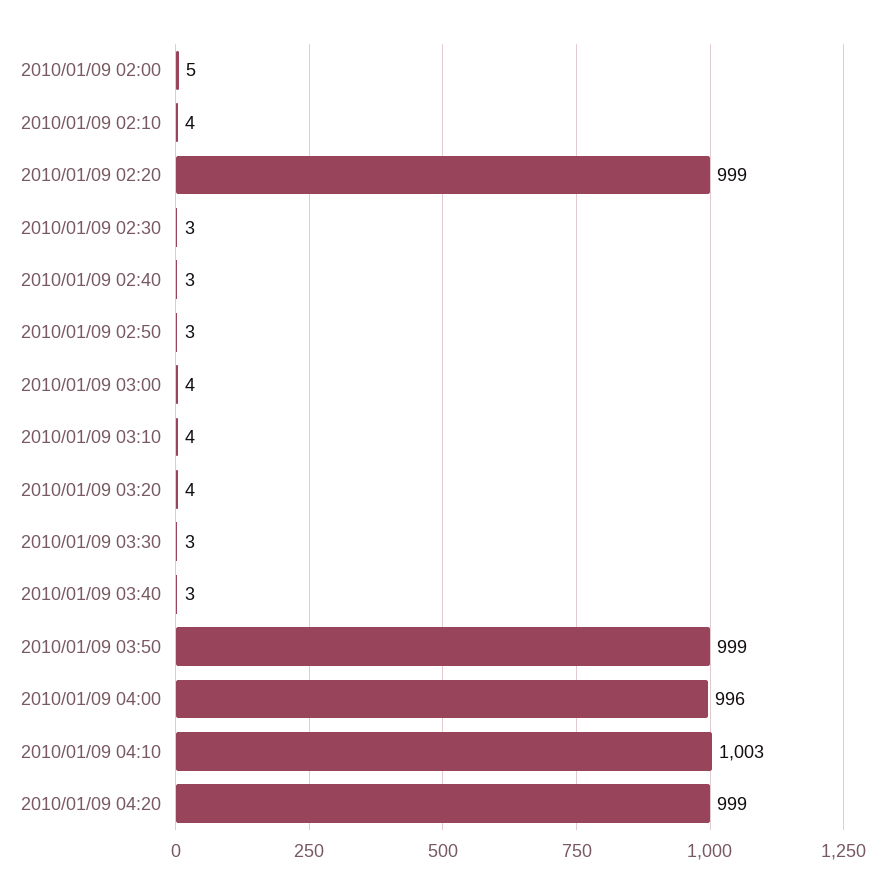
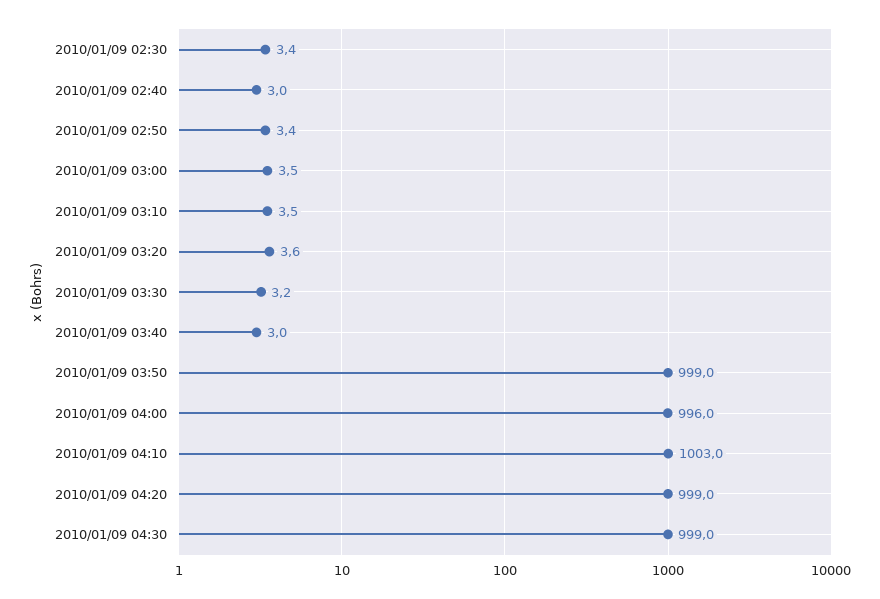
2010/01/09 02:00: 5 -> none
2010/01/09 02:10: 4 -> none
2010/01/09 02:20: 999 -> none
2010/01/09 04:30: none -> 999

